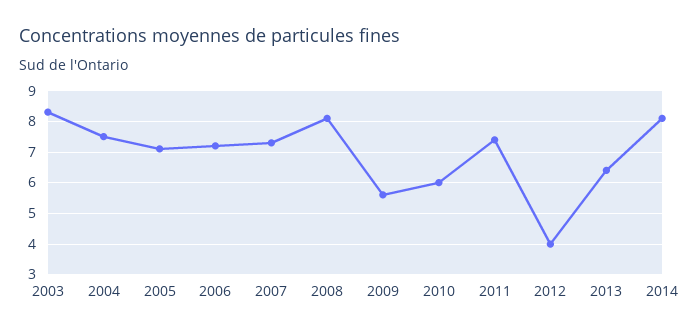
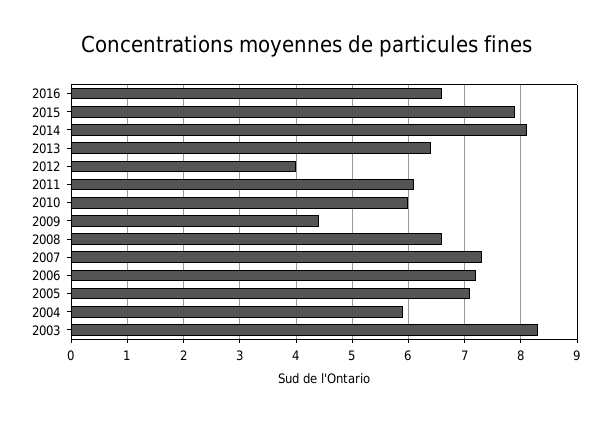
2004: 7.5 -> 6
2008: 8 -> 6.5
2009: 5.5 -> 4.5
2011: 7.5 -> 6
2016: none -> 6.5
2015: none -> 8

